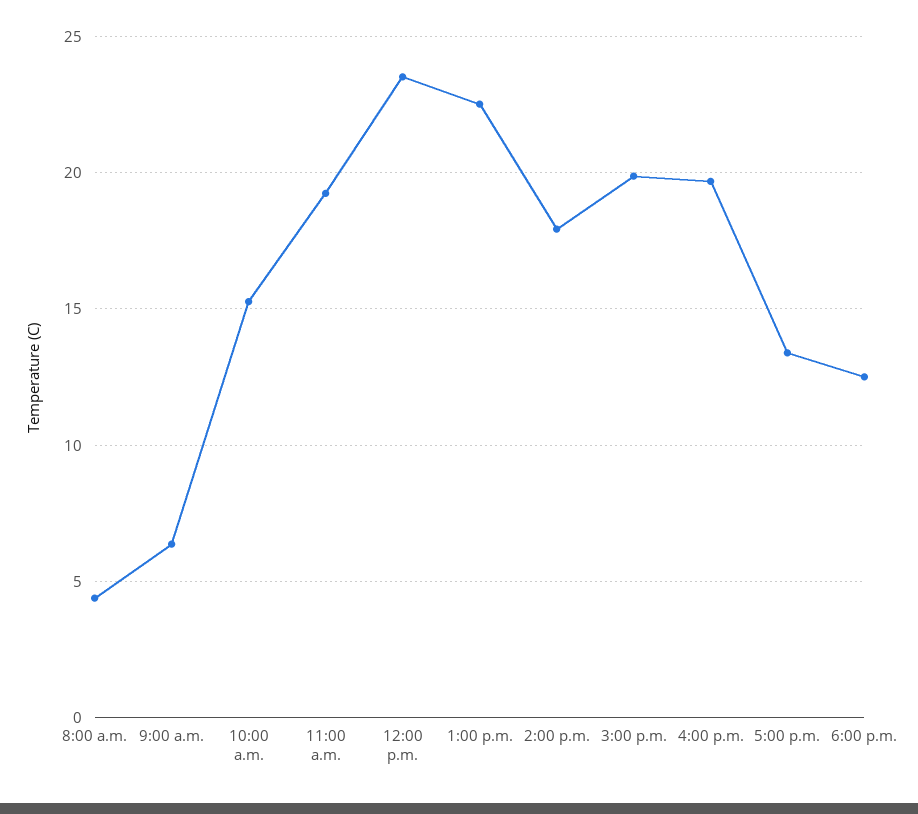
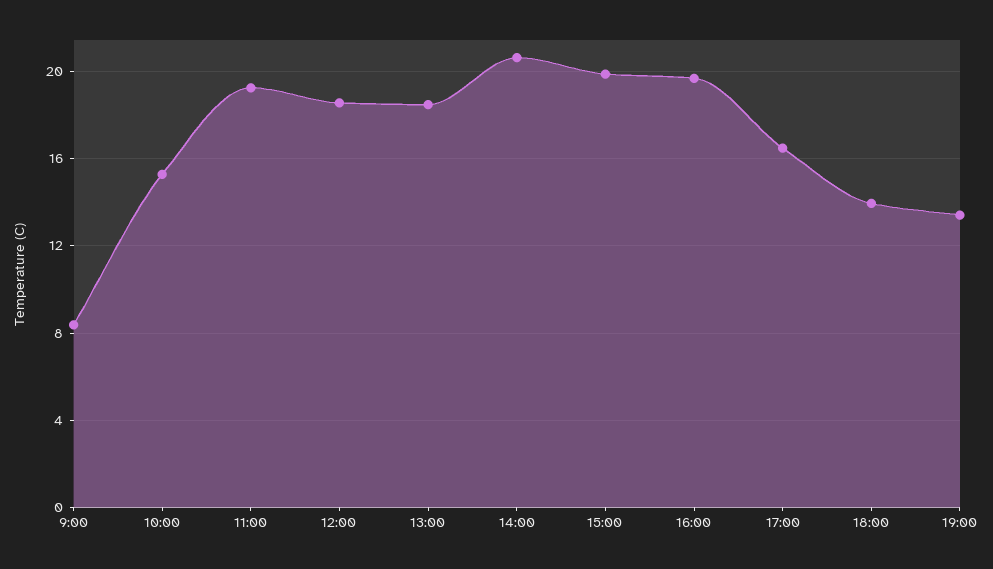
8:00 a.m.: 4.5 -> none
9:00 a.m.: 6.5 -> 8.5
12:00 p.m.: 23.5 -> 18.5
1:00 p.m.: 22.5 -> 18.5
2:00 p.m.: 18 -> 20.5
5:00 p.m.: 13.5 -> 16.5
6:00 p.m.: 12.5 -> 14
19:00: none -> 13.5

